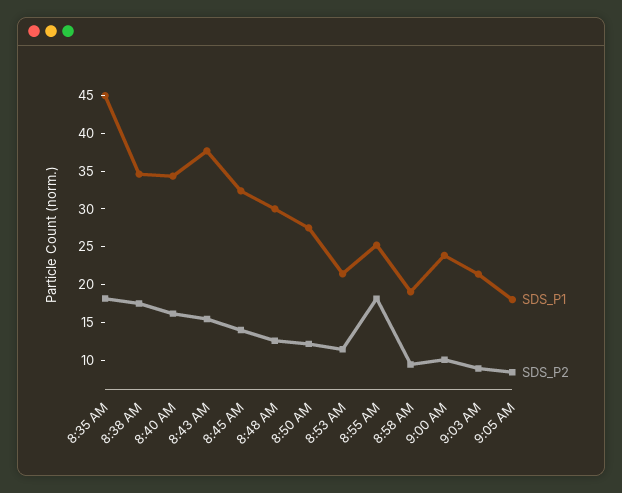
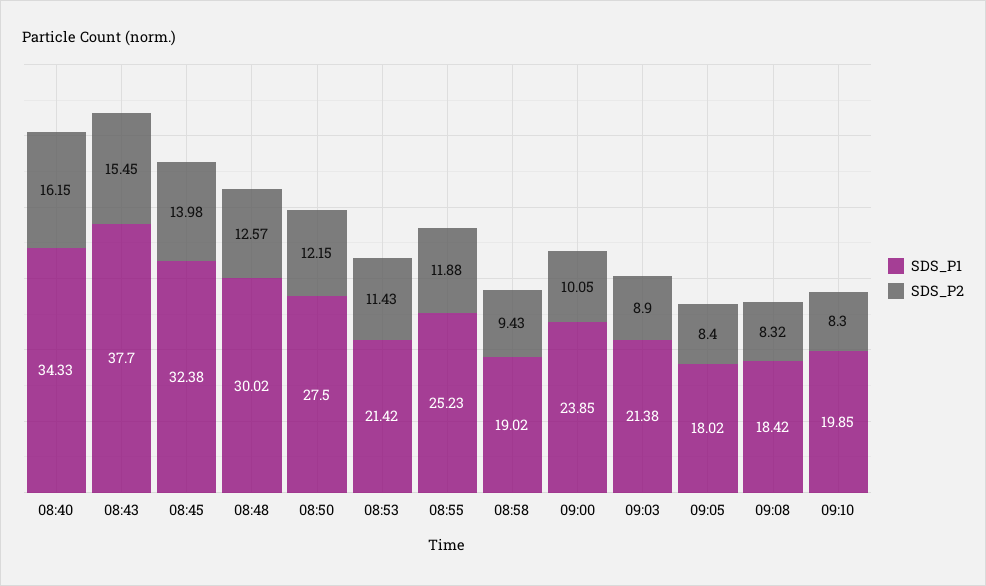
SDS_P1, 8:35 AM: 45 -> none
SDS_P2, 8:35 AM: 17.5 -> none
SDS_P1, 8:38 AM: 35 -> none
SDS_P2, 8:38 AM: 17.5 -> none
SDS_P2, 8:55 AM: 17.5 -> 11.88
SDS_P1, 09:08: none -> 18.42
SDS_P2, 09:08: none -> 8.32
SDS_P1, 09:10: none -> 19.85
SDS_P2, 09:10: none -> 8.3

